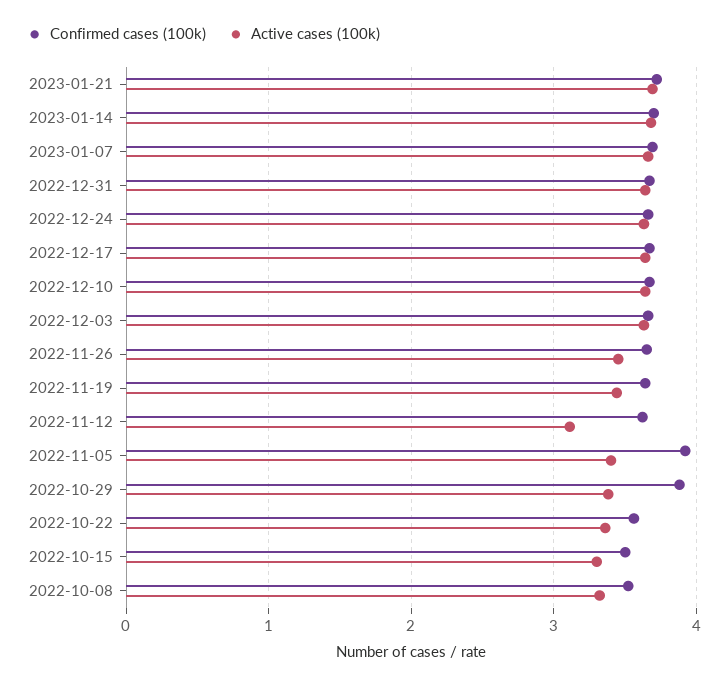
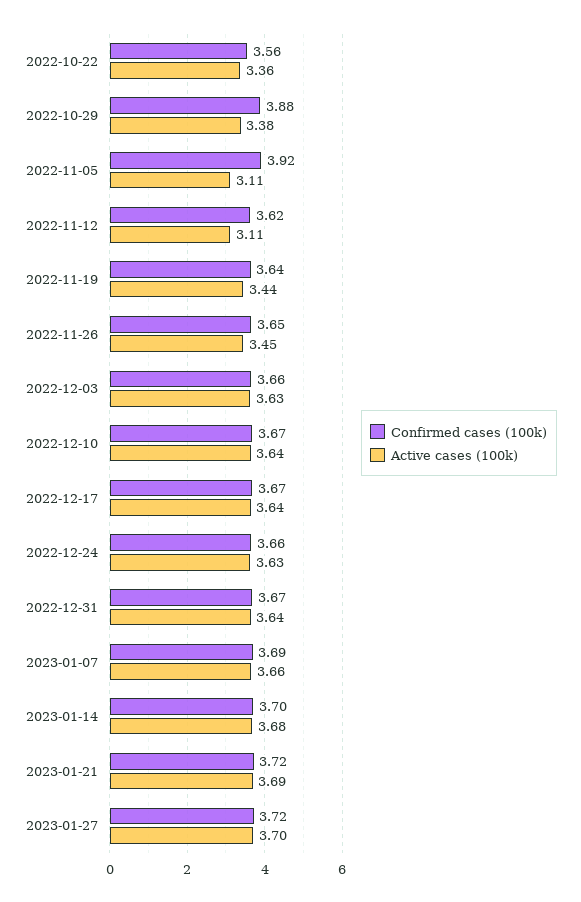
Active cases (100k), 2022-11-05: 3.4 -> 3.11
Confirmed cases (100k), 2022-10-15: 3.5 -> none
Active cases (100k), 2022-10-15: 3.3 -> none
Confirmed cases (100k), 2022-10-08: 3.5 -> none
Active cases (100k), 2022-10-08: 3.3 -> none
Confirmed cases (100k), 2023-01-27: none -> 3.72
Active cases (100k), 2023-01-27: none -> 3.7

